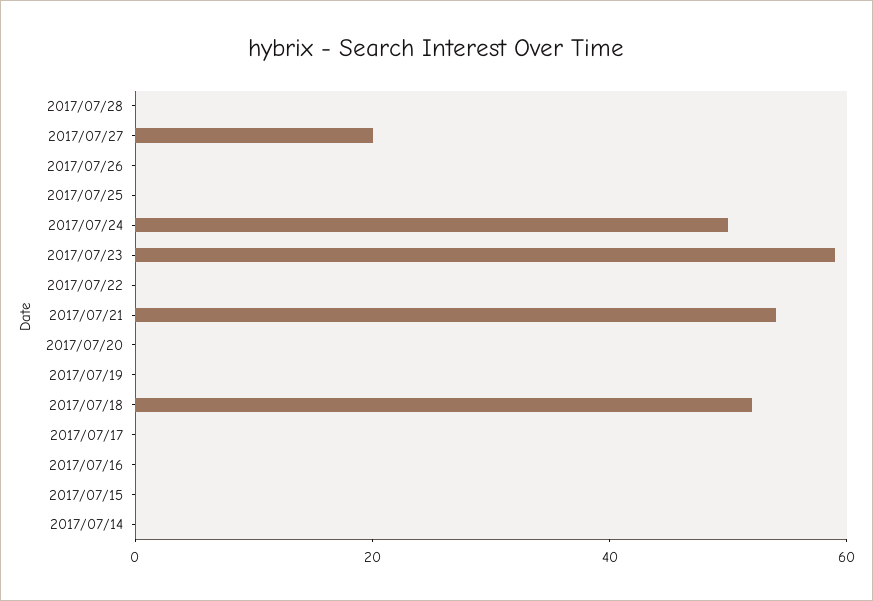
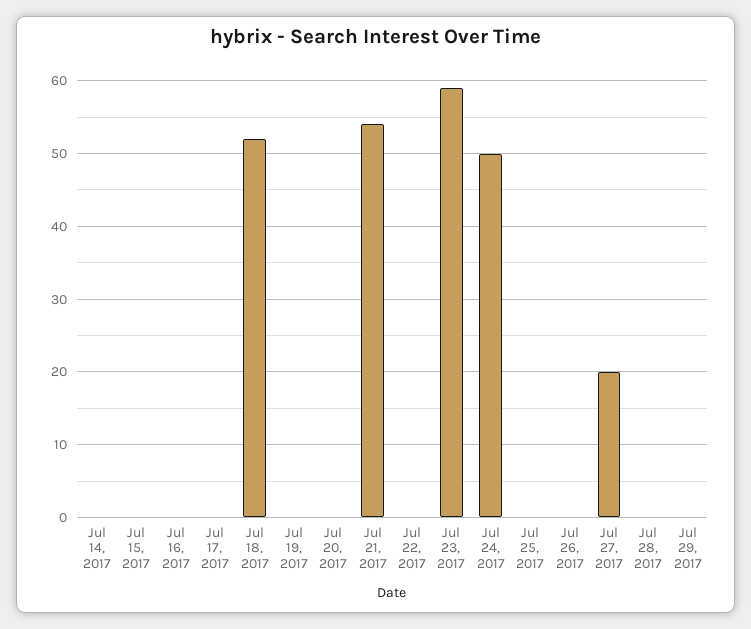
Jul 29, 2017: none -> 0

